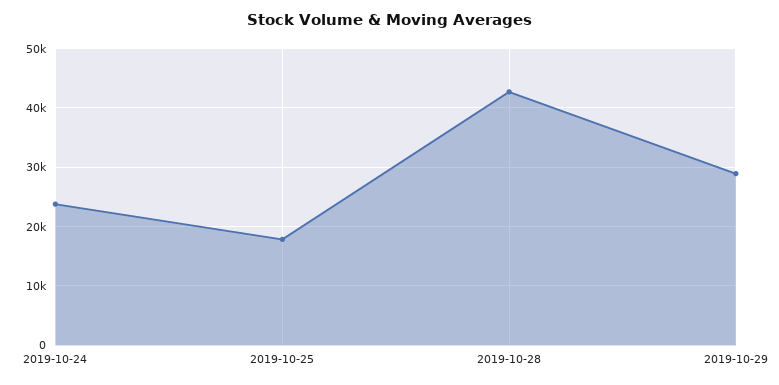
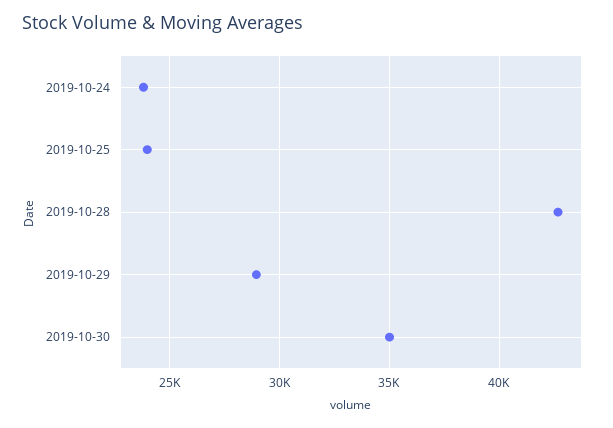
2019-10-25: 18000 -> 24000
2019-10-30: none -> 35000

